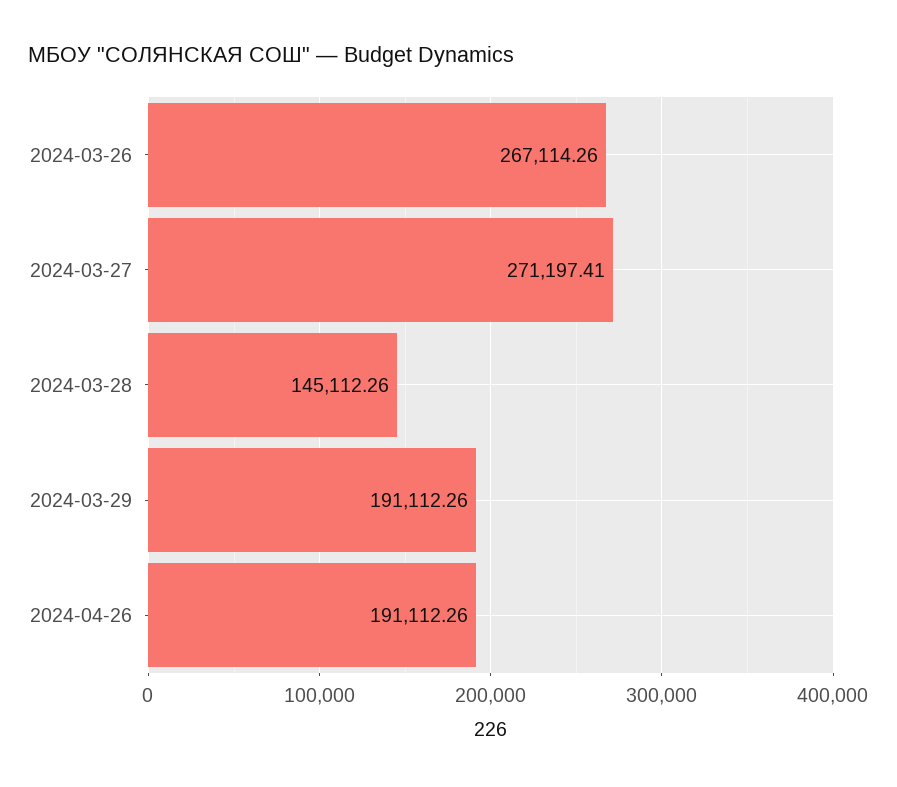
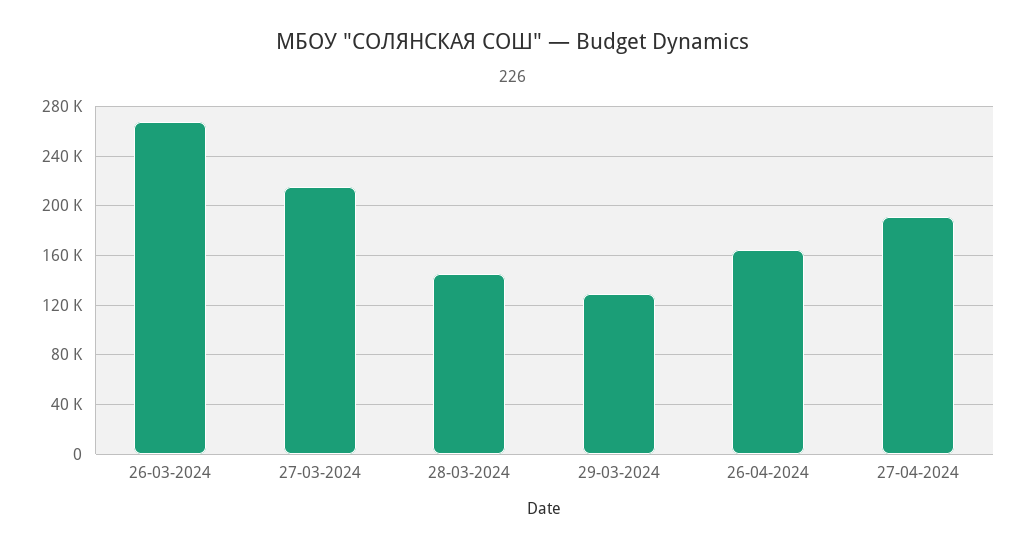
2024-03-27: 271197.41 -> 215000
2024-03-29: 191112.26 -> 130000
2024-04-26: 191112.26 -> 165000
27-04-2024: none -> 190000

